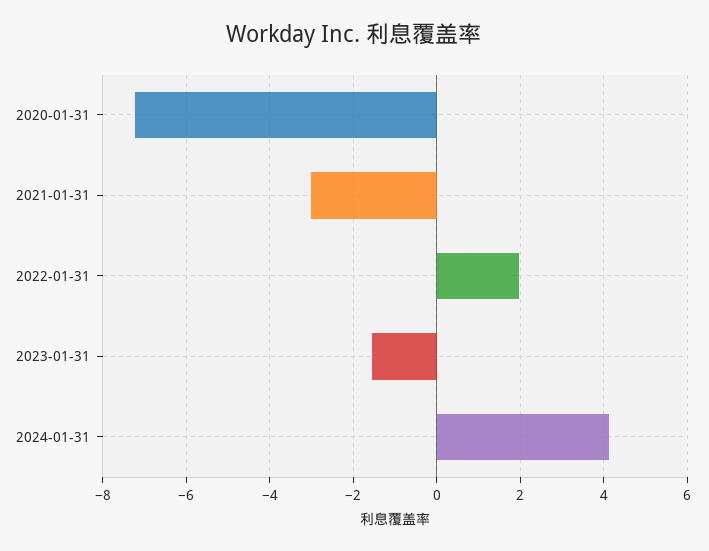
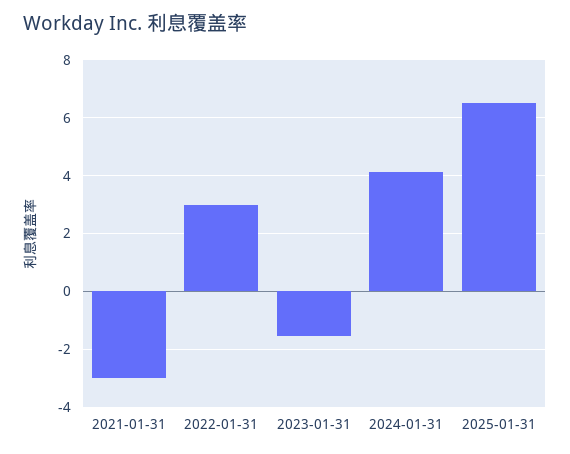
2020-01-31: -7.2 -> none
2022-01-31: 2 -> 3
2025-01-31: none -> 6.5

